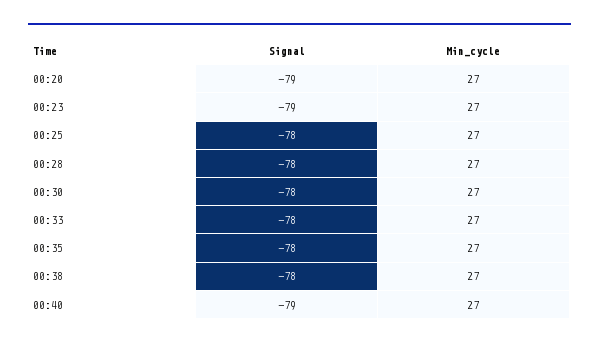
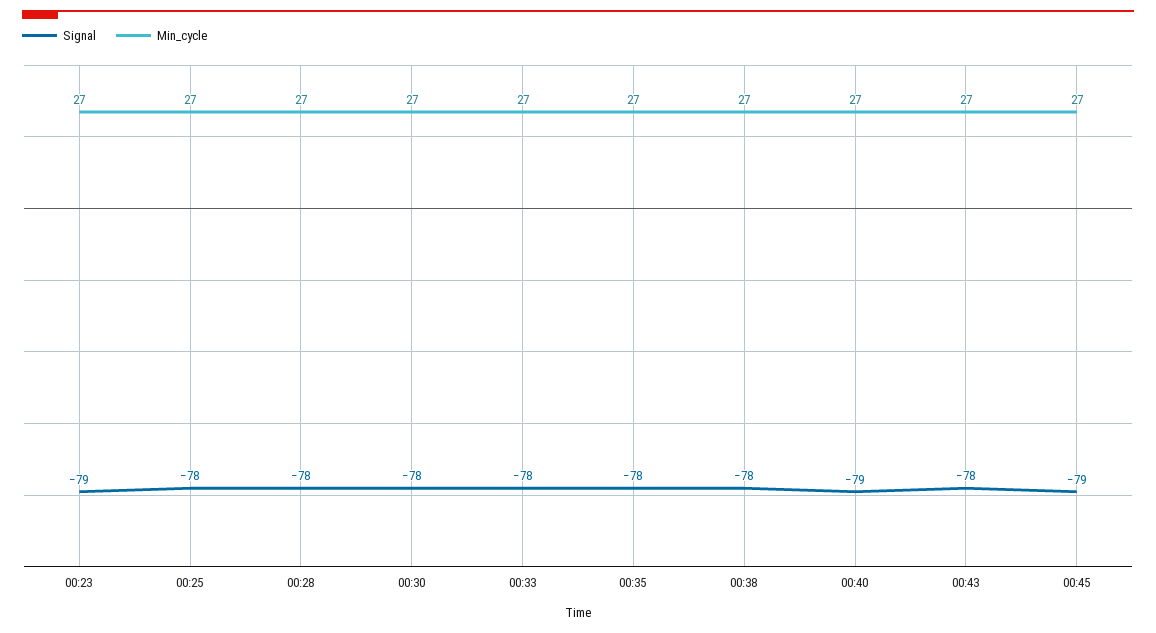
Signal, 00:20: -79 -> none
Min_cycle, 00:20: 27 -> none
Signal, 00:43: none -> -78
Min_cycle, 00:43: none -> 27
Signal, 00:45: none -> -79
Min_cycle, 00:45: none -> 27

